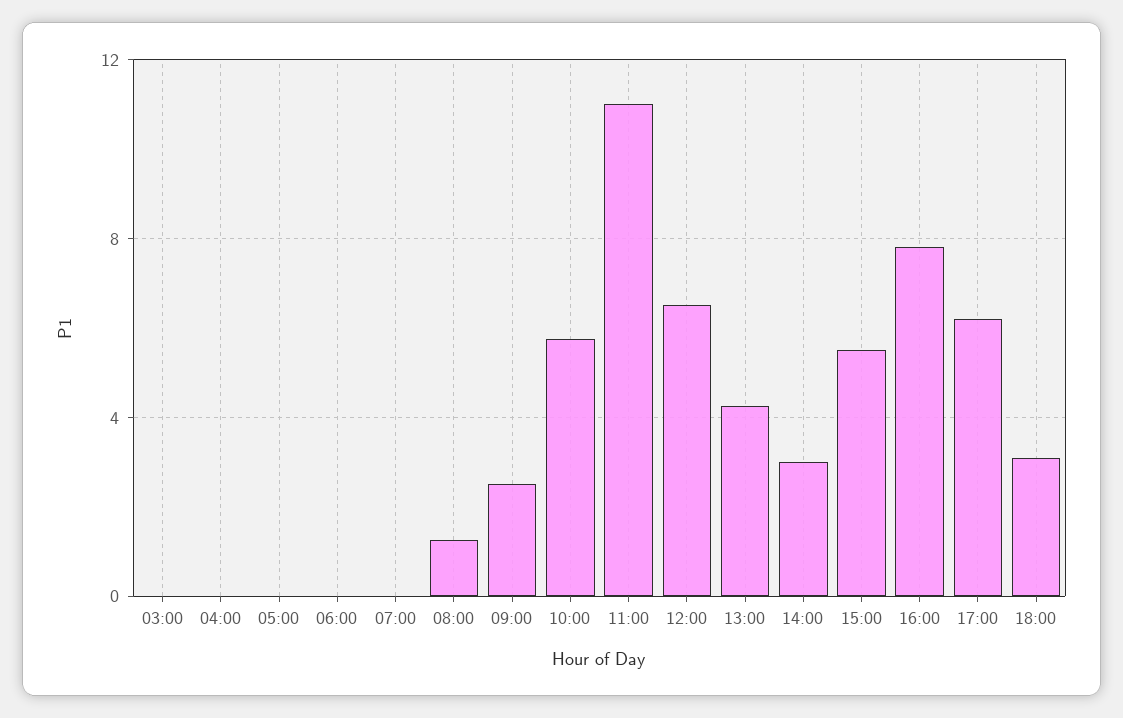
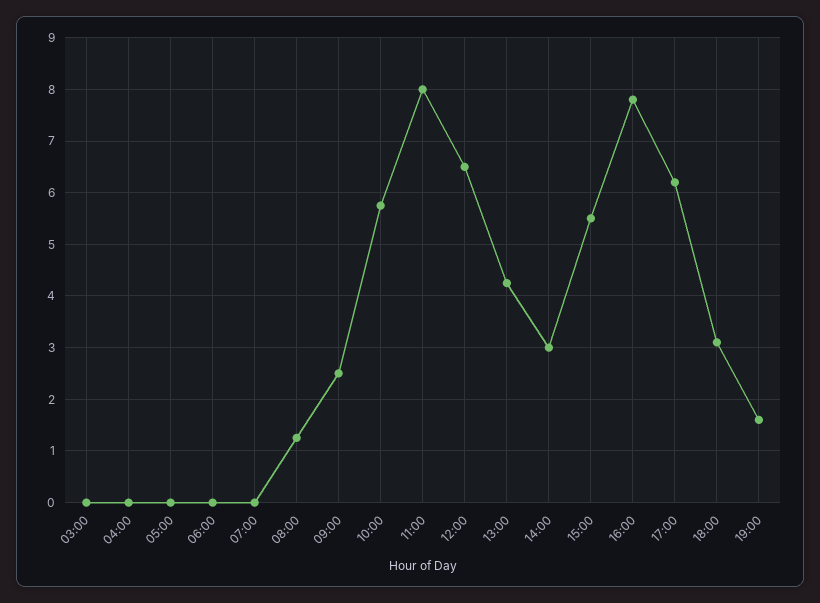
11:00: 11 -> 8
19:00: none -> 1.6

